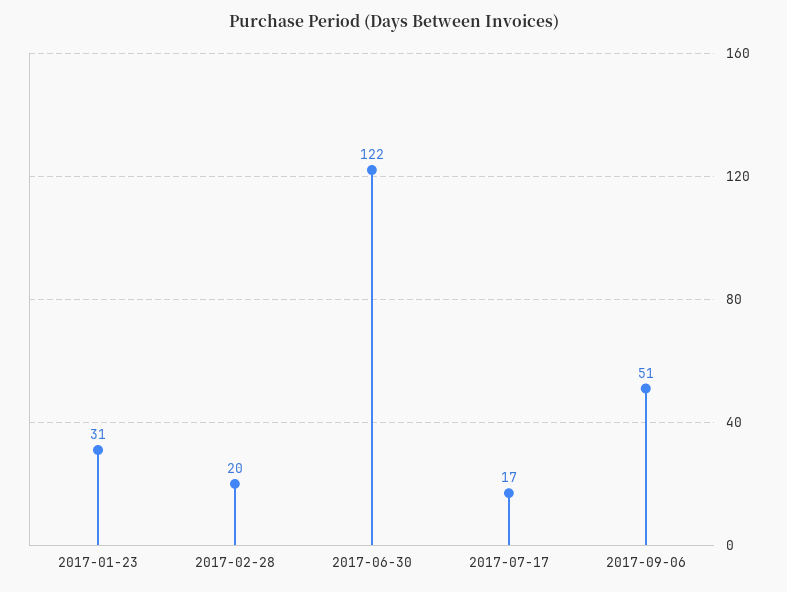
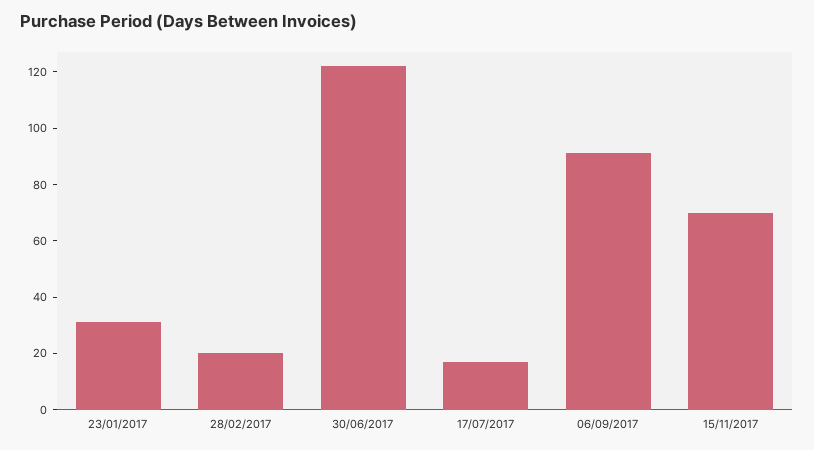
2017-09-06: 51 -> 90
15/11/2017: none -> 70

